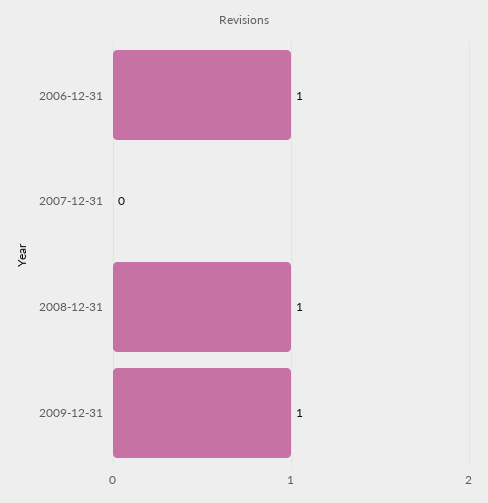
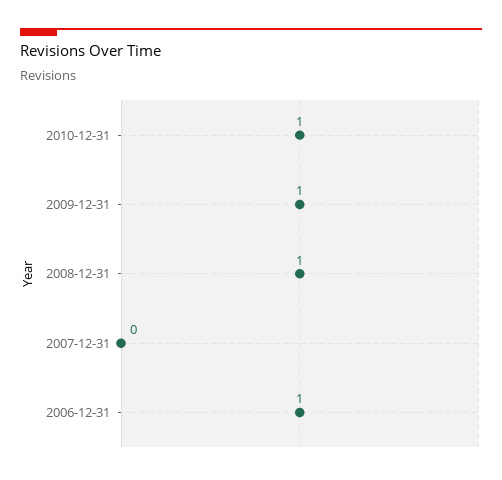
2010-12-31: none -> 1

